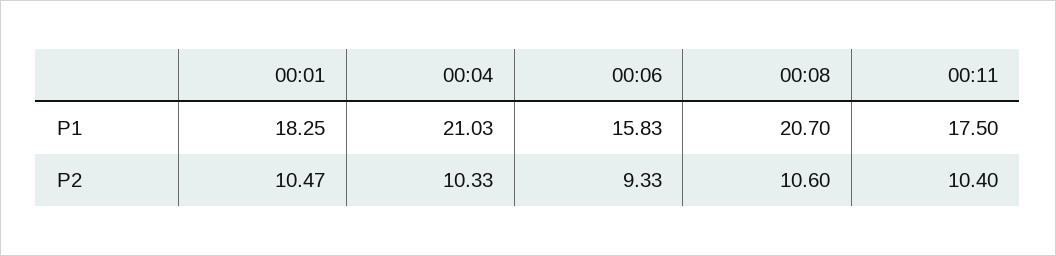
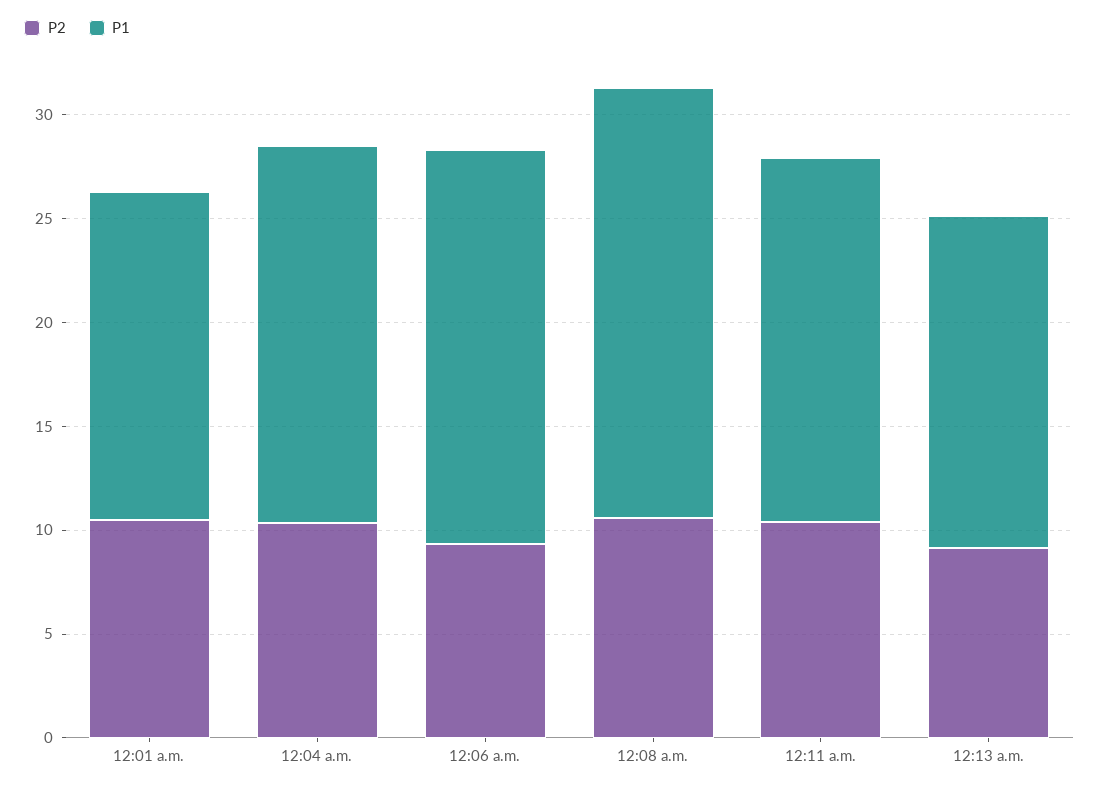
P1, 00:01: 18.25 -> 16
P1, 00:04: 21.03 -> 18
P1, 00:06: 15.83 -> 19
P2, 12:13 a.m.: none -> 9
P1, 12:13 a.m.: none -> 16

